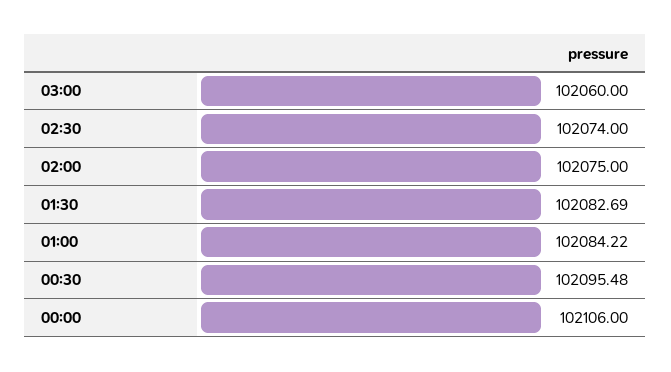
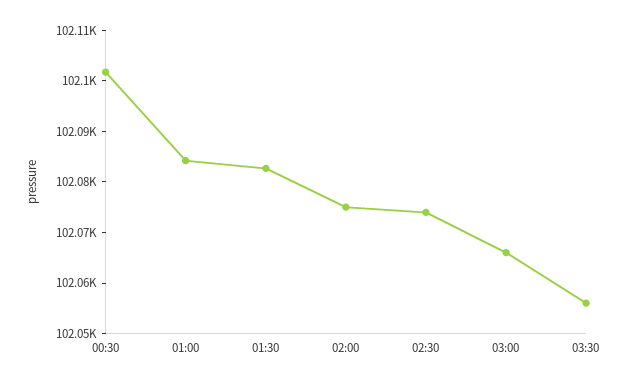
03:00: 102060 -> 102066
00:30: 102095.48 -> 102102
00:00: 102106 -> none
03:30: none -> 102056

